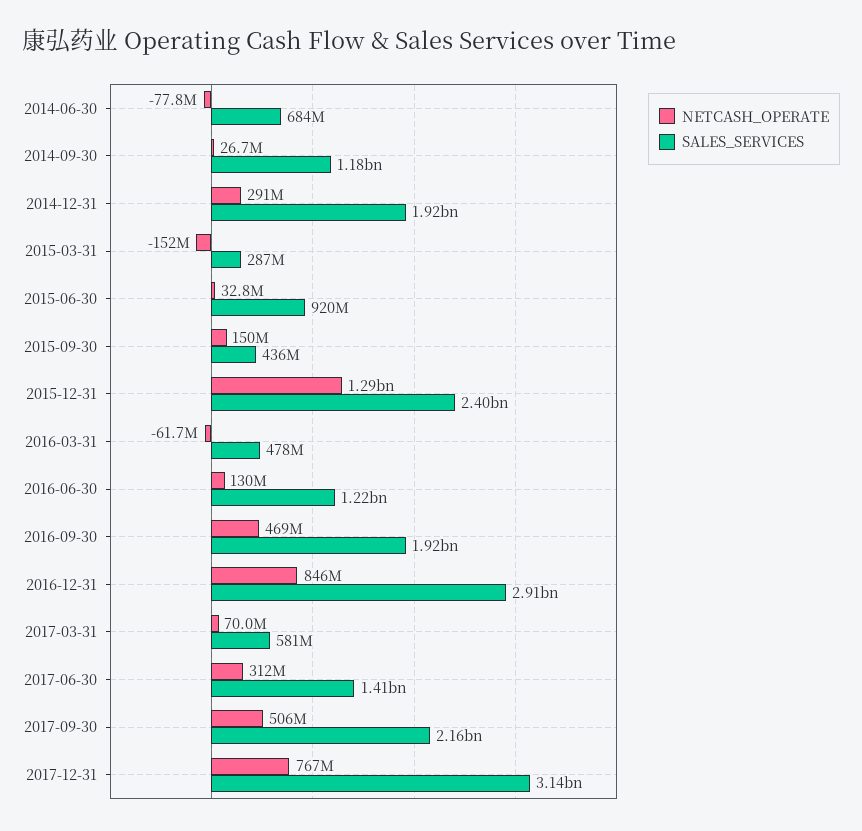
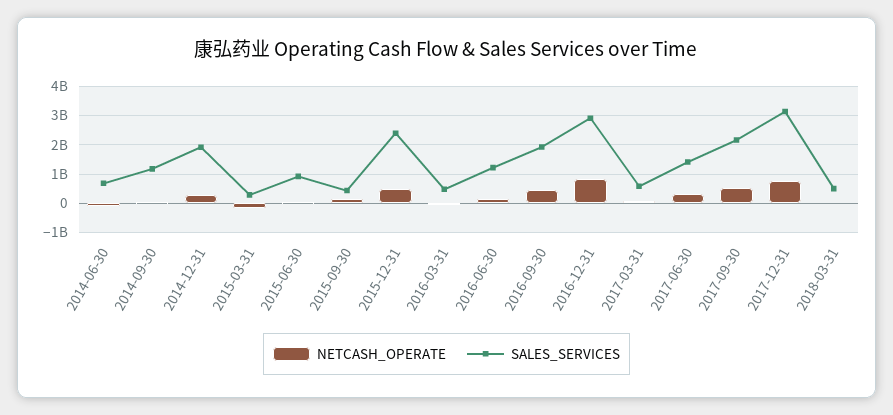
NETCASH_OPERATE, 2015-12-31: 1290000000 -> 500000000
NETCASH_OPERATE, 2018-03-31: none -> 0
SALES_SERVICES, 2018-03-31: none -> 500000000

